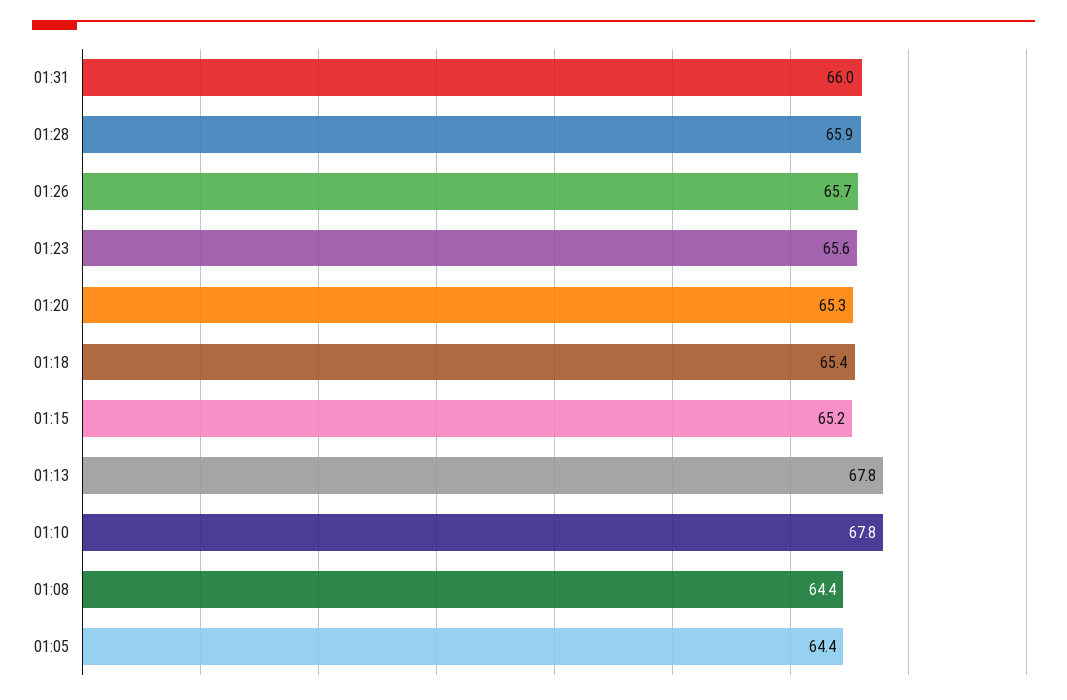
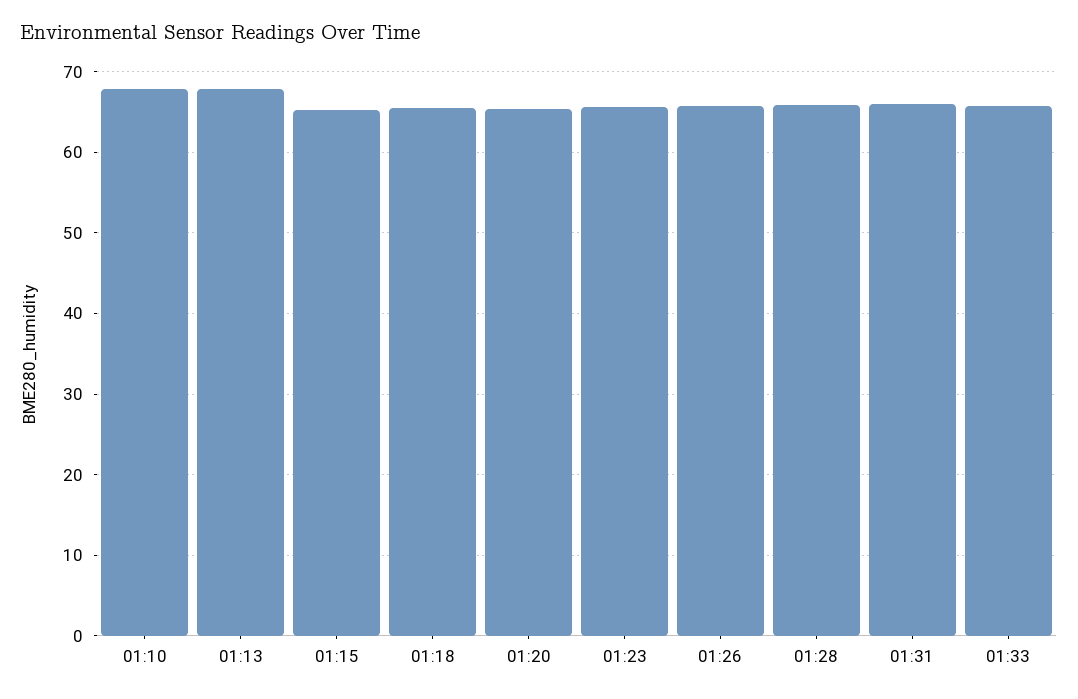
01:08: 64.4 -> none
01:05: 64.4 -> none
01:33: none -> 66

